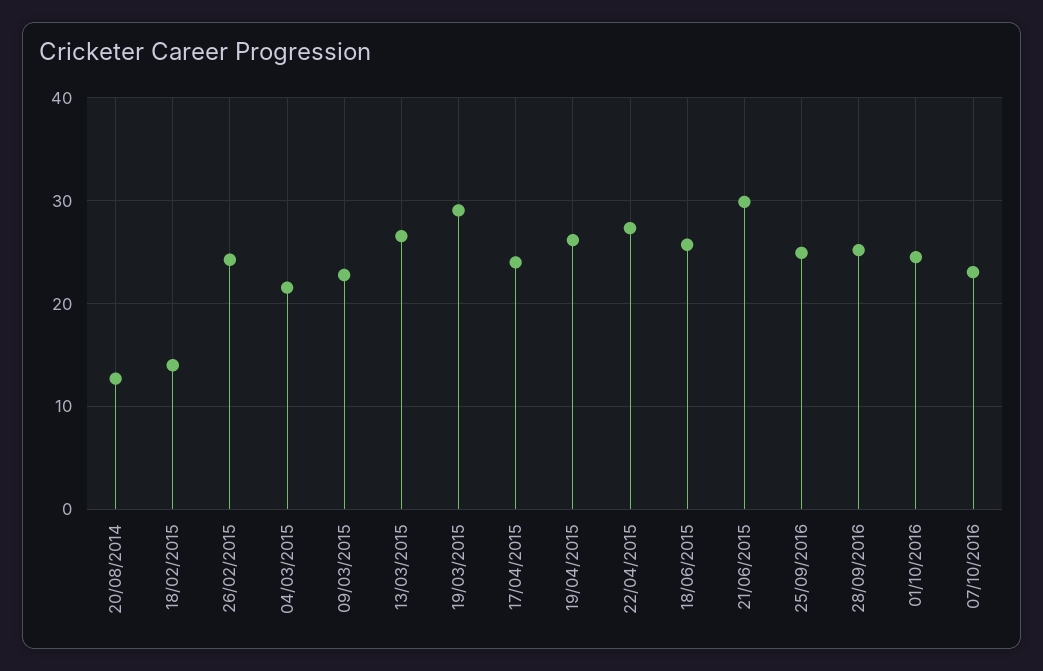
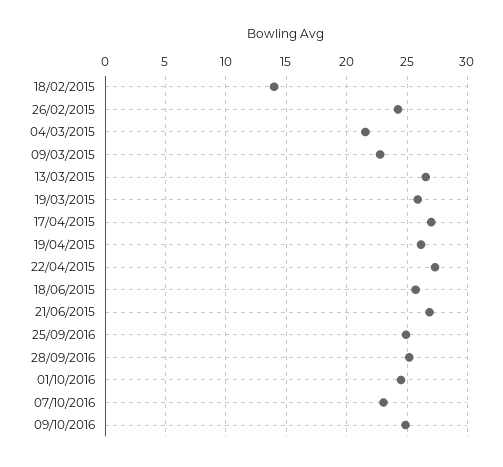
20/08/2014: 13 -> none
19/03/2015: 29 -> 26
17/04/2015: 24 -> 27
21/06/2015: 30 -> 27
09/10/2016: none -> 25

